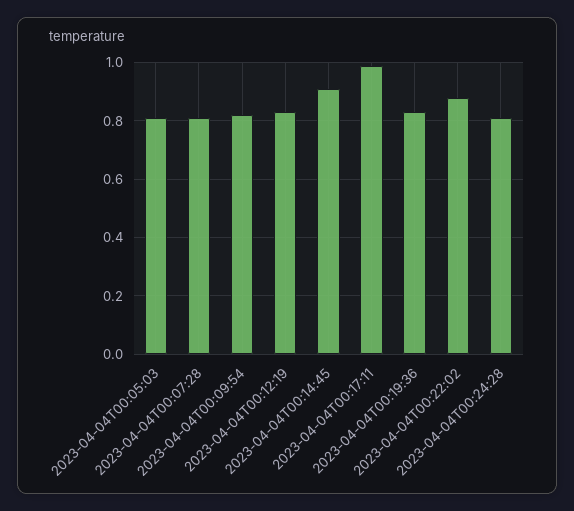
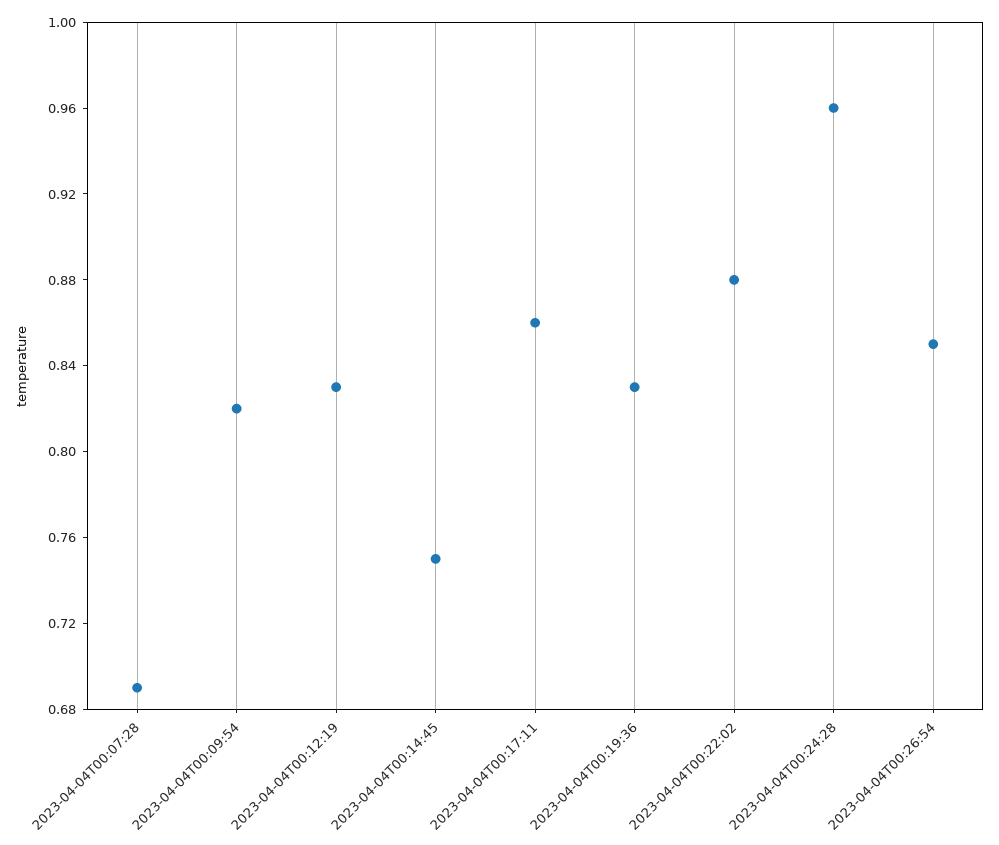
2023-04-04T00:05:03: 0.8 -> none
2023-04-04T00:07:28: 0.8 -> 0.69
2023-04-04T00:14:45: 0.9 -> 0.75
2023-04-04T00:17:11: 1 -> 0.86
2023-04-04T00:24:28: 0.8 -> 0.96
2023-04-04T00:26:54: none -> 0.85

